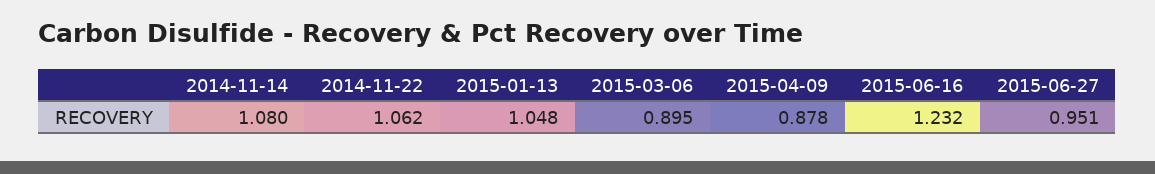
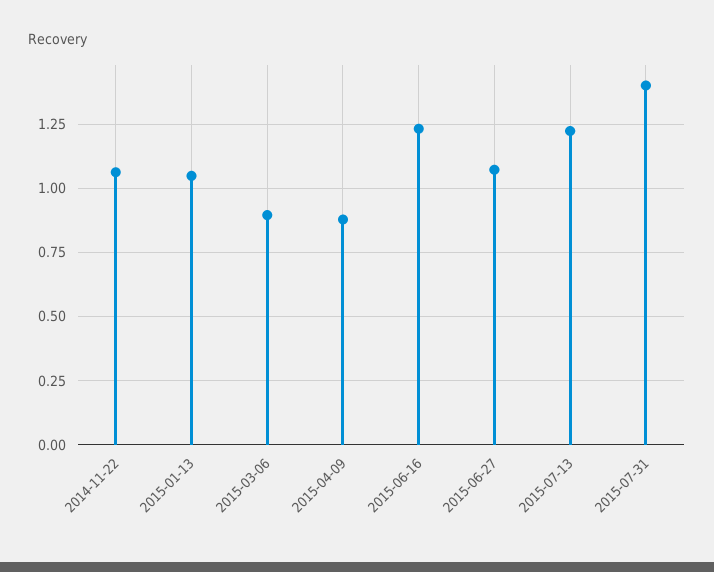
2014-11-14: 1.08 -> none
2015-06-27: 0.951 -> 1.075
2015-07-13: none -> 1.225
2015-07-31: none -> 1.4

